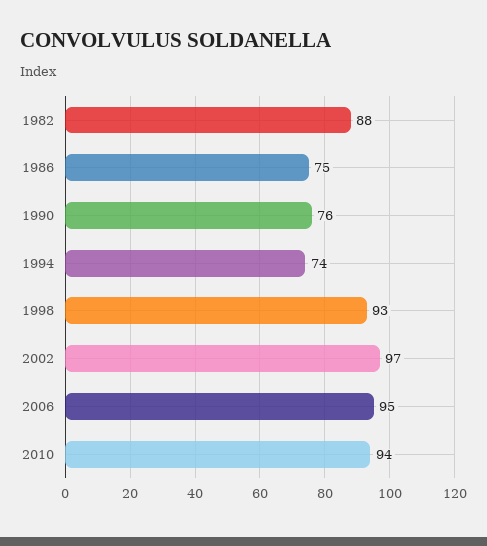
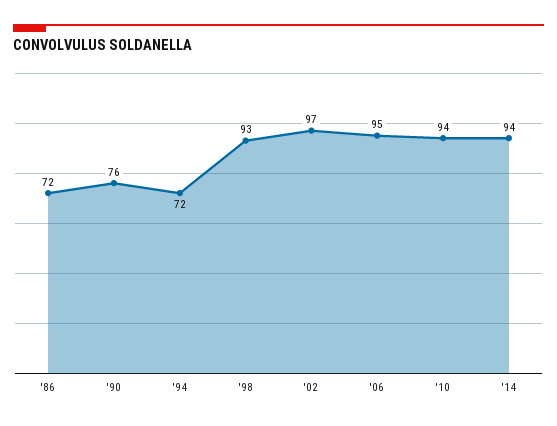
1982: 88 -> none
1986: 75 -> 72
1994: 74 -> 72
'14: none -> 94

